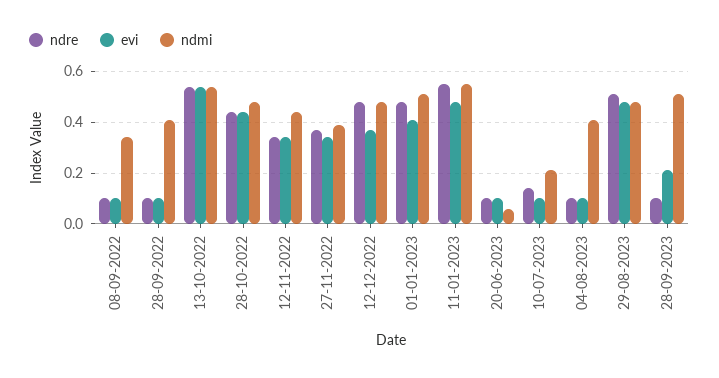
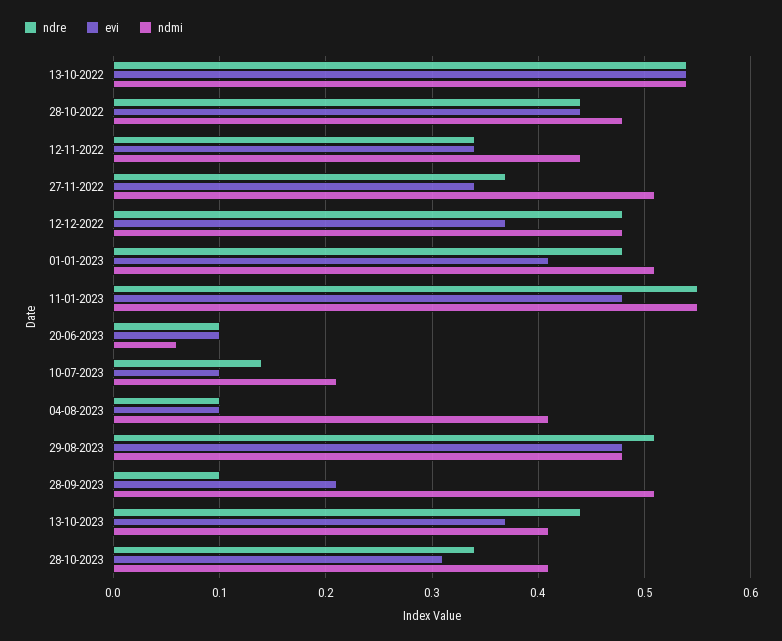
ndre, 08-09-2022: 0.1 -> none
evi, 08-09-2022: 0.1 -> none
ndmi, 08-09-2022: 0.35 -> none
ndre, 28-09-2022: 0.1 -> none
evi, 28-09-2022: 0.1 -> none
ndmi, 28-09-2022: 0.4 -> none
ndmi, 27-11-2022: 0.4 -> 0.51
ndre, 13-10-2023: none -> 0.44
evi, 13-10-2023: none -> 0.37
ndmi, 13-10-2023: none -> 0.41
ndre, 28-10-2023: none -> 0.34
evi, 28-10-2023: none -> 0.31
ndmi, 28-10-2023: none -> 0.41

